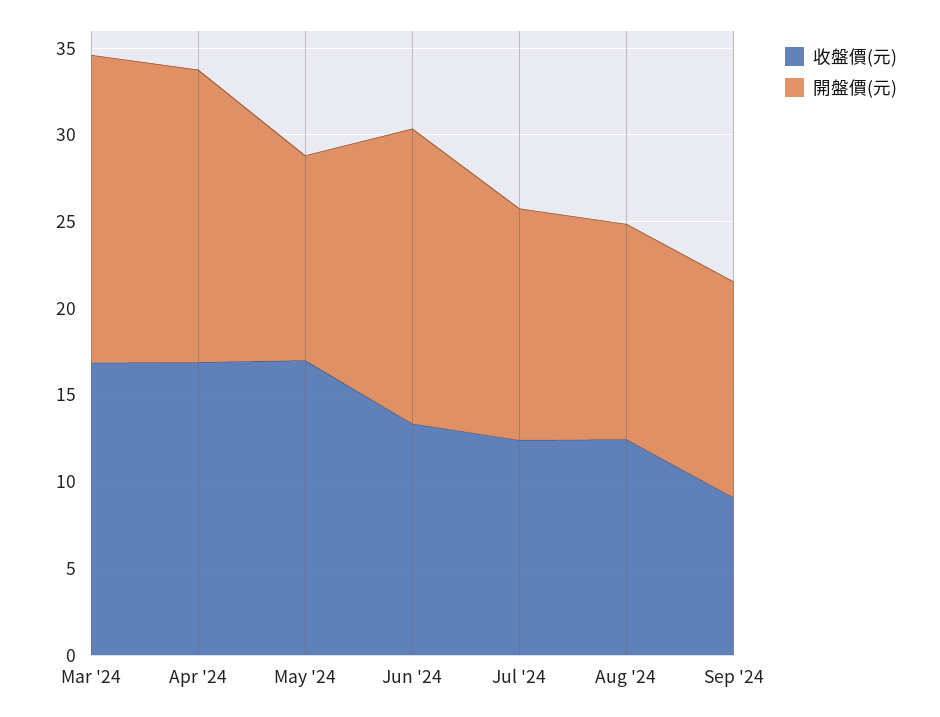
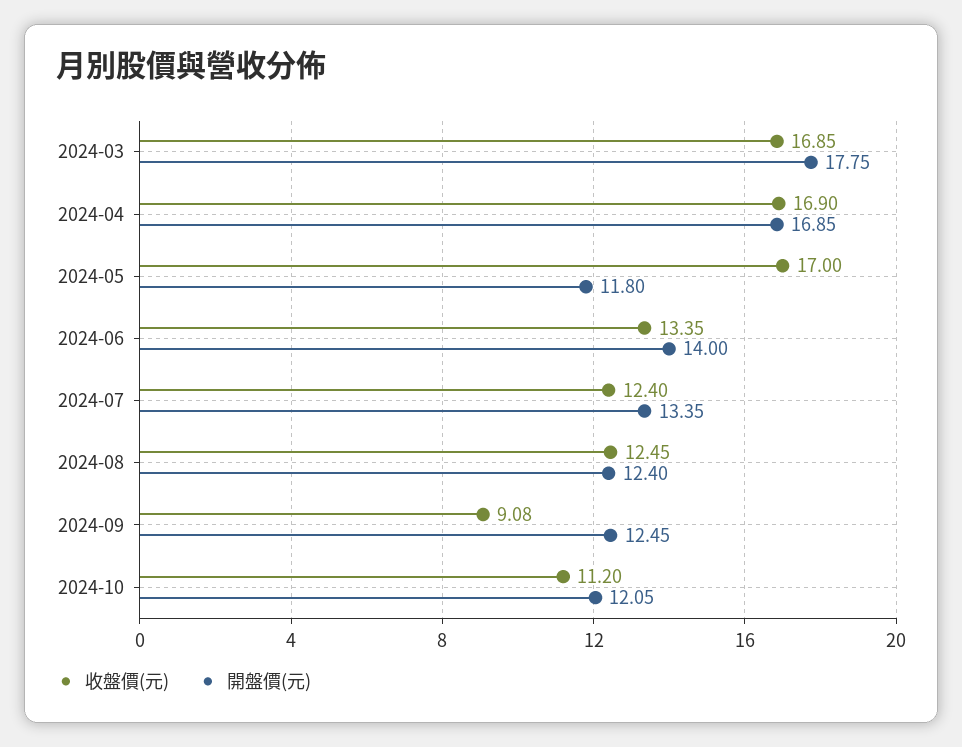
開盤價(元), Jun '24: 17 -> 14
收盤價(元), 2024-10: none -> 11.2
開盤價(元), 2024-10: none -> 12.05

